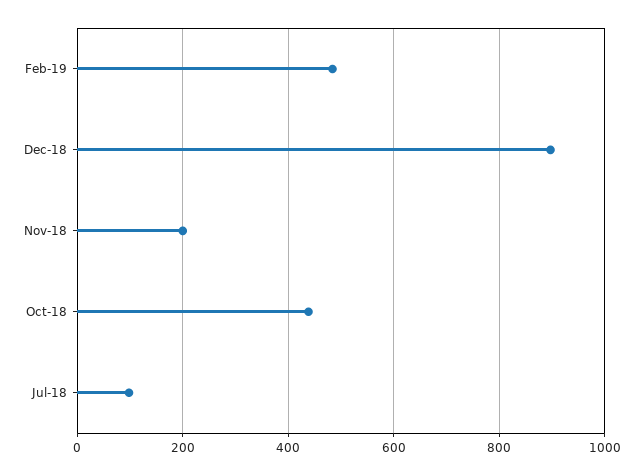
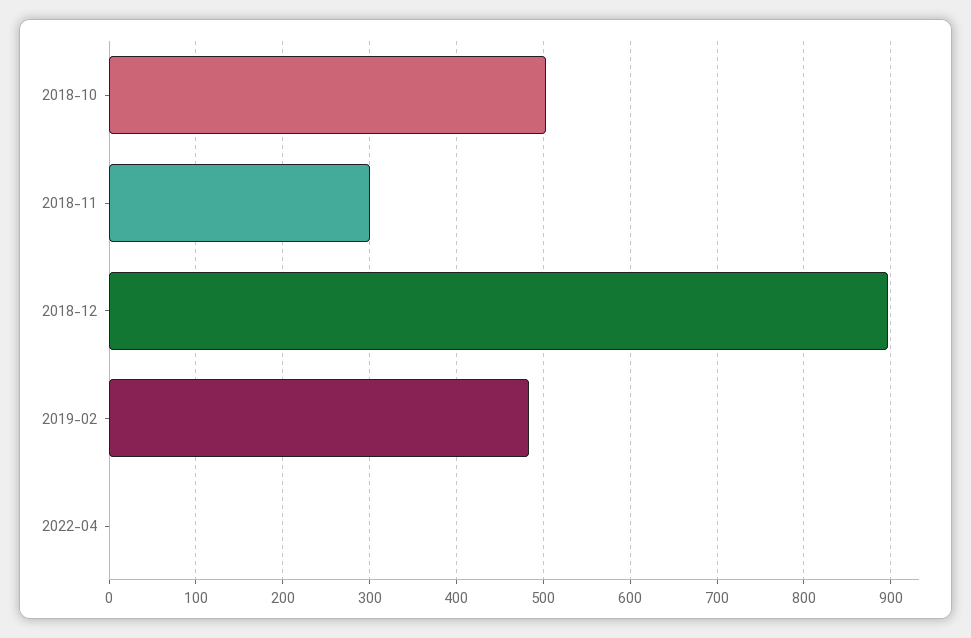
Nov-18: 200 -> 300
Oct-18: 440 -> 500
Jul-18: 100 -> none
2022-04: none -> 0

